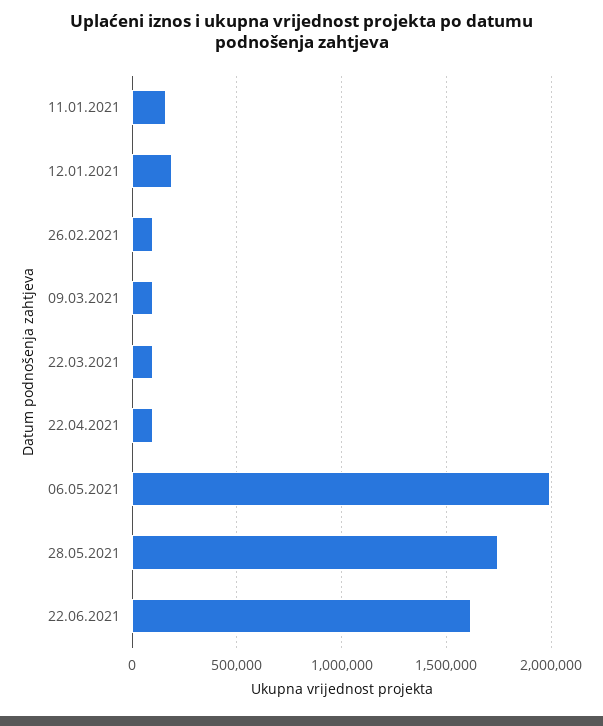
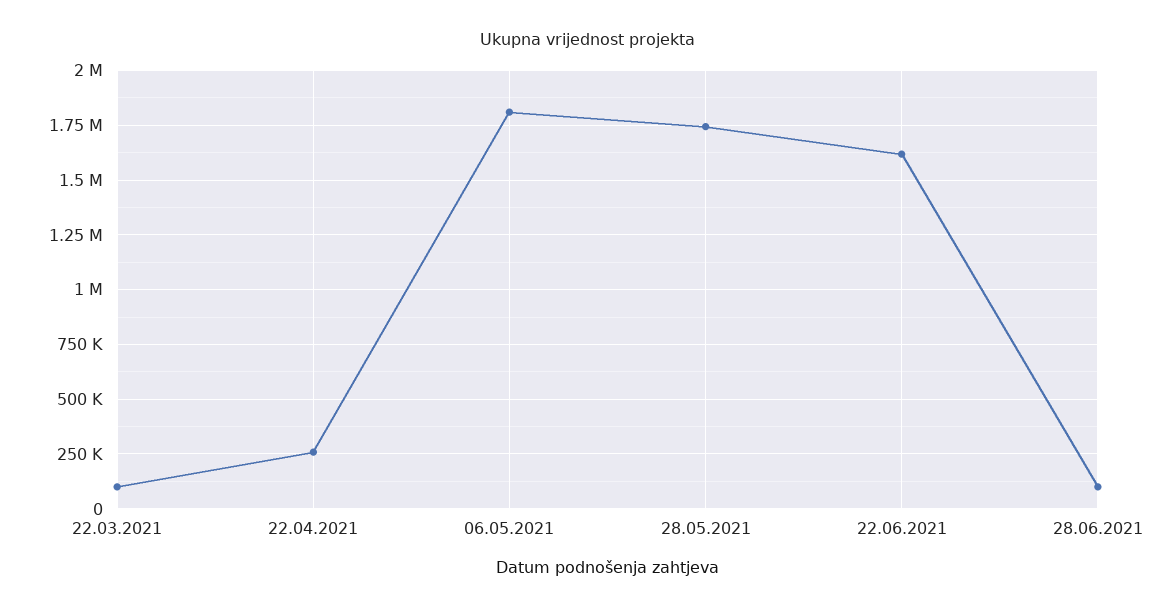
11.01.2021: 150000 -> none
12.01.2021: 200000 -> none
26.02.2021: 100000 -> none
09.03.2021: 100000 -> none
22.04.2021: 100000 -> 250000
06.05.2021: 2000000 -> 1800000
28.06.2021: none -> 100000

